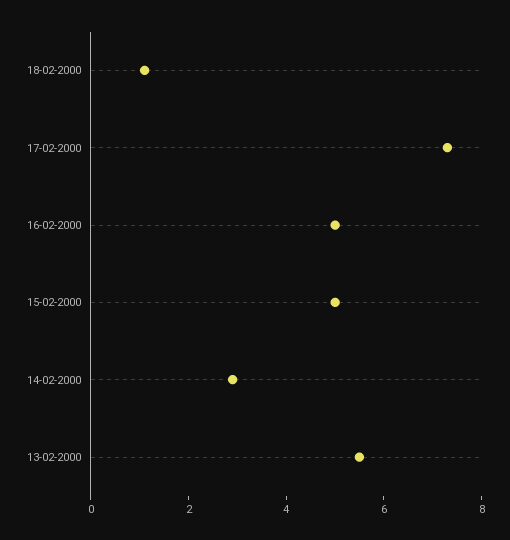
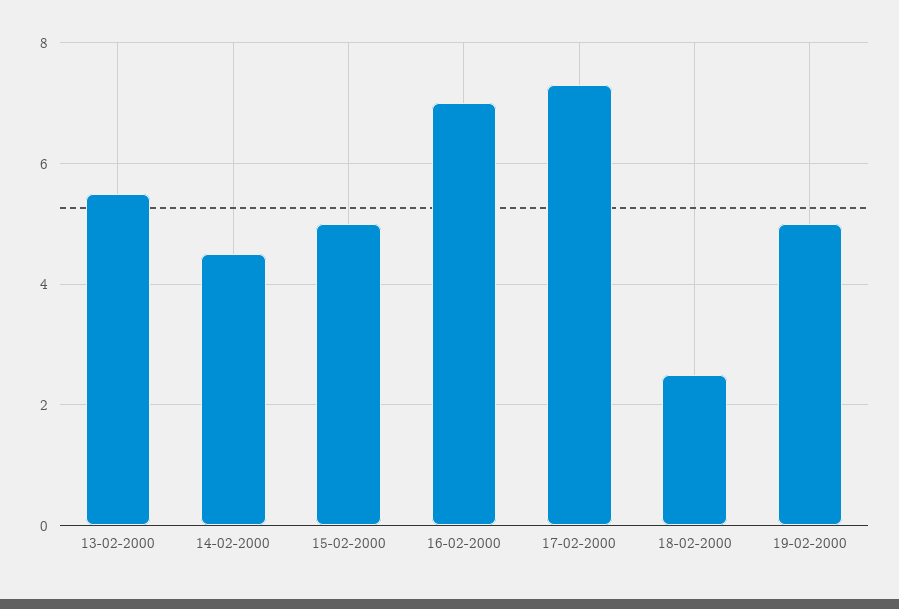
18-02-2000: 1 -> 2.5
16-02-2000: 5 -> 7
14-02-2000: 3 -> 4.5
19-02-2000: none -> 5

